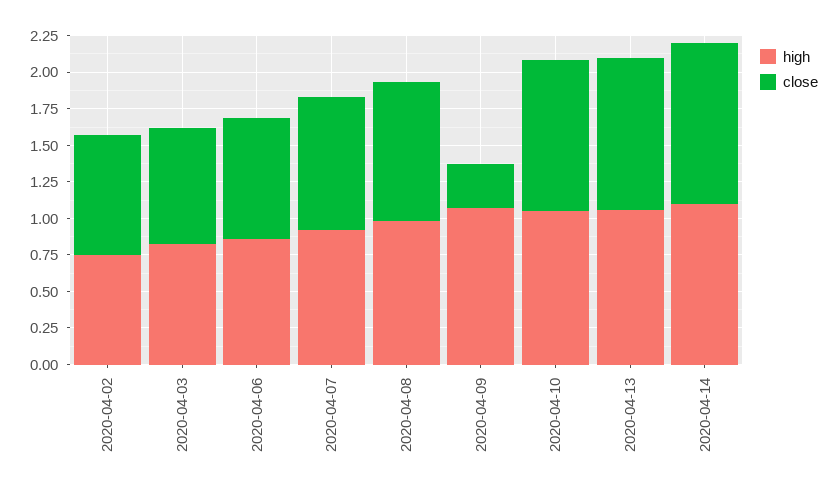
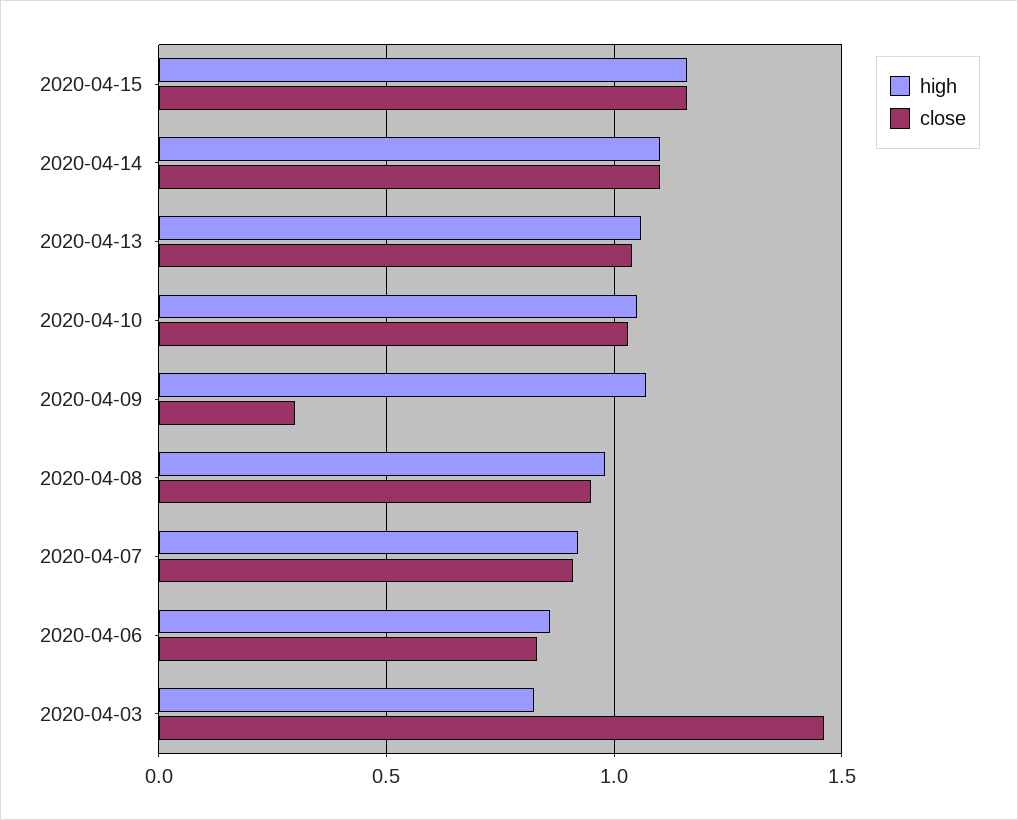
high, 2020-04-02: 0.75 -> none
close, 2020-04-02: 0.75 -> none
close, 2020-04-03: 0.75 -> 1.45
high, 2020-04-15: none -> 1.15
close, 2020-04-15: none -> 1.15

